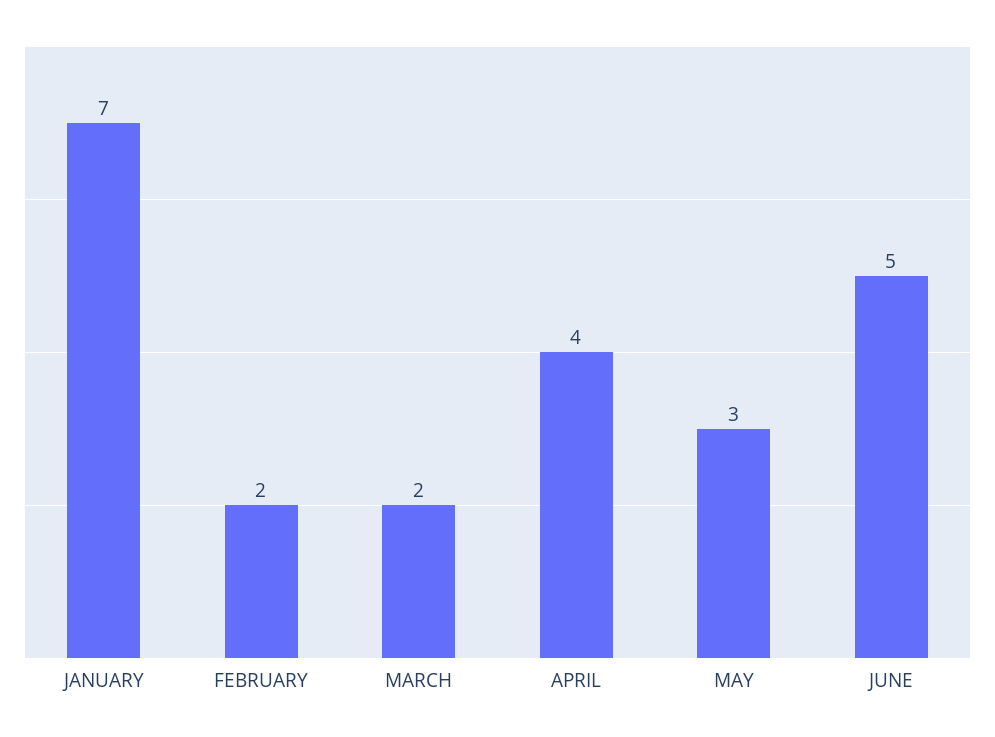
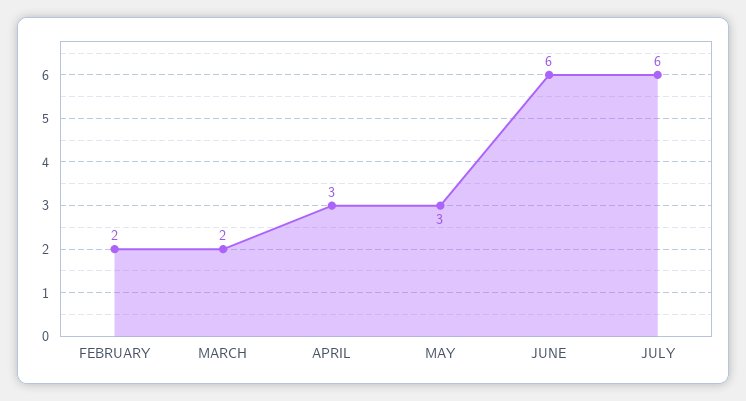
JANUARY: 7 -> none
APRIL: 4 -> 3
JUNE: 5 -> 6
JULY: none -> 6

